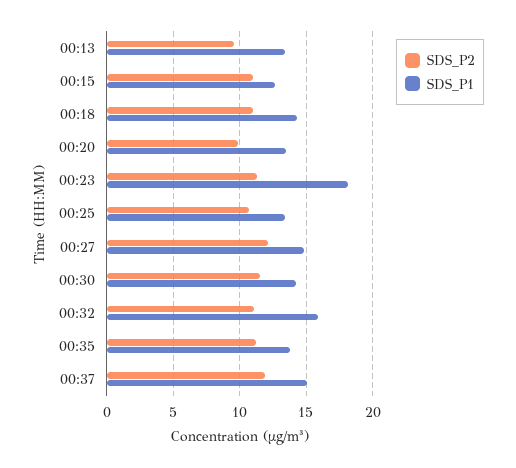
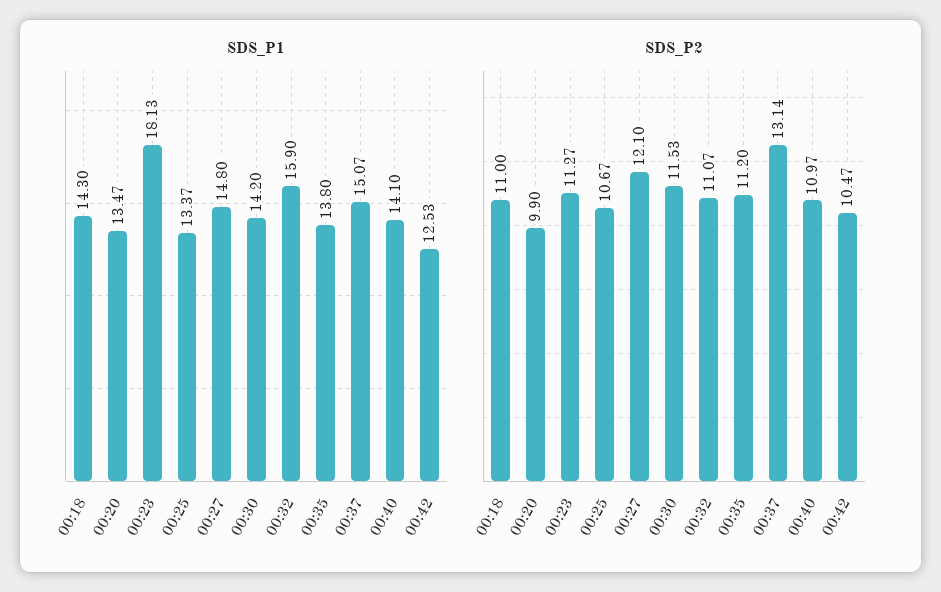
SDS_P2, 00:13: 9.5 -> none
SDS_P1, 00:13: 13.5 -> none
SDS_P2, 00:15: 11 -> none
SDS_P1, 00:15: 12.5 -> none
SDS_P2, 00:37: 12 -> 13.14
SDS_P1, 00:40: none -> 14.1
SDS_P1, 00:42: none -> 12.53
SDS_P2, 00:40: none -> 10.97
SDS_P2, 00:42: none -> 10.47

